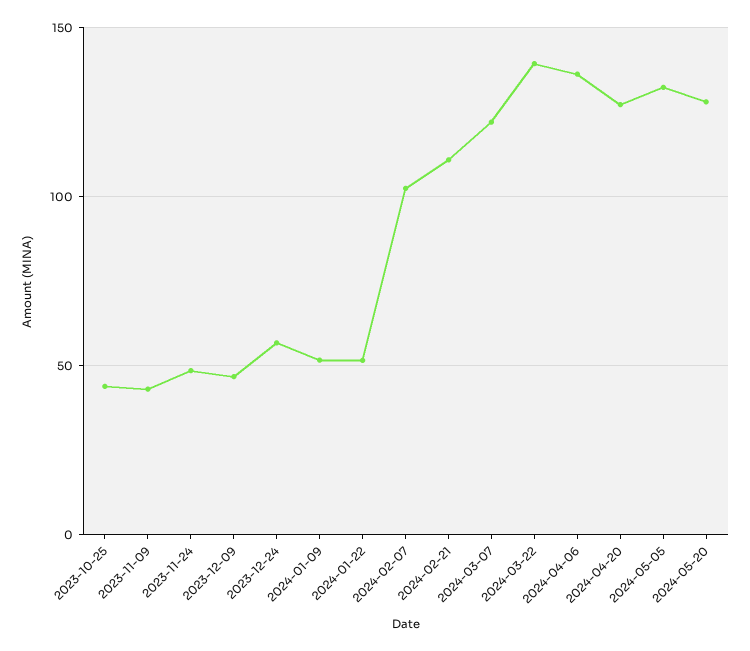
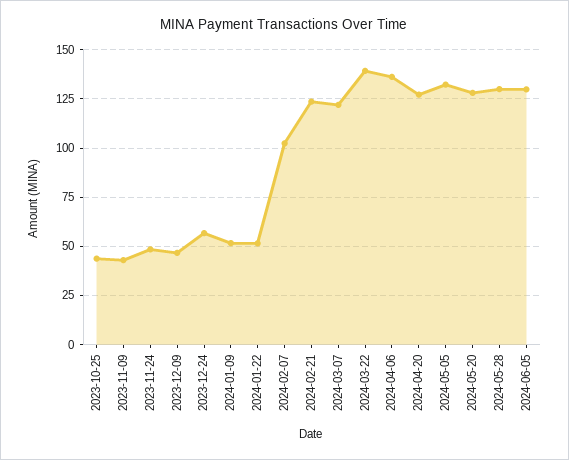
2024-02-21: 110 -> 125
2024-05-28: none -> 130
2024-06-05: none -> 130

